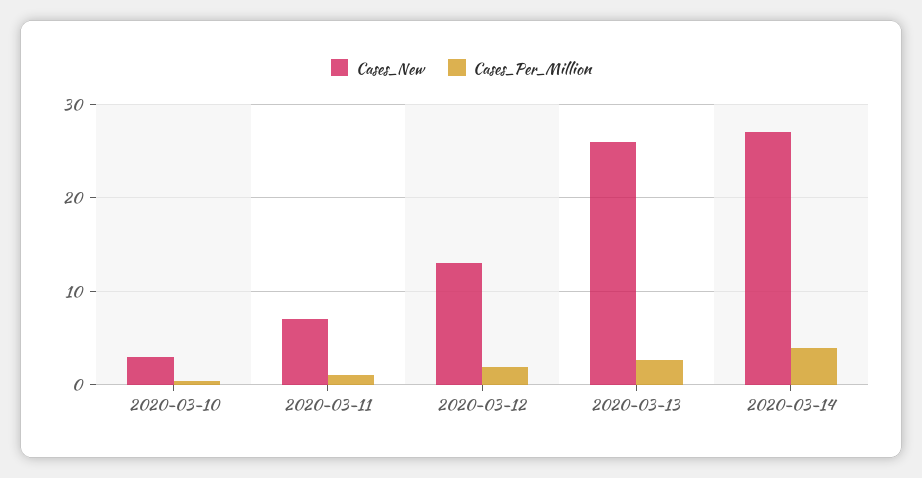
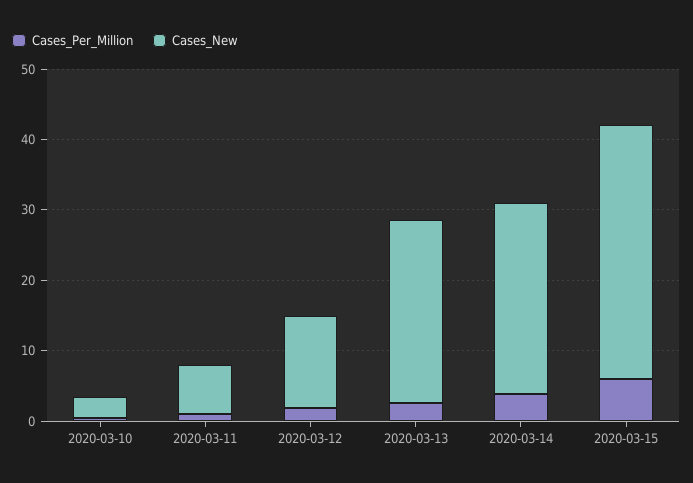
Cases_Per_Million, 2020-03-15: none -> 6
Cases_New, 2020-03-15: none -> 36

